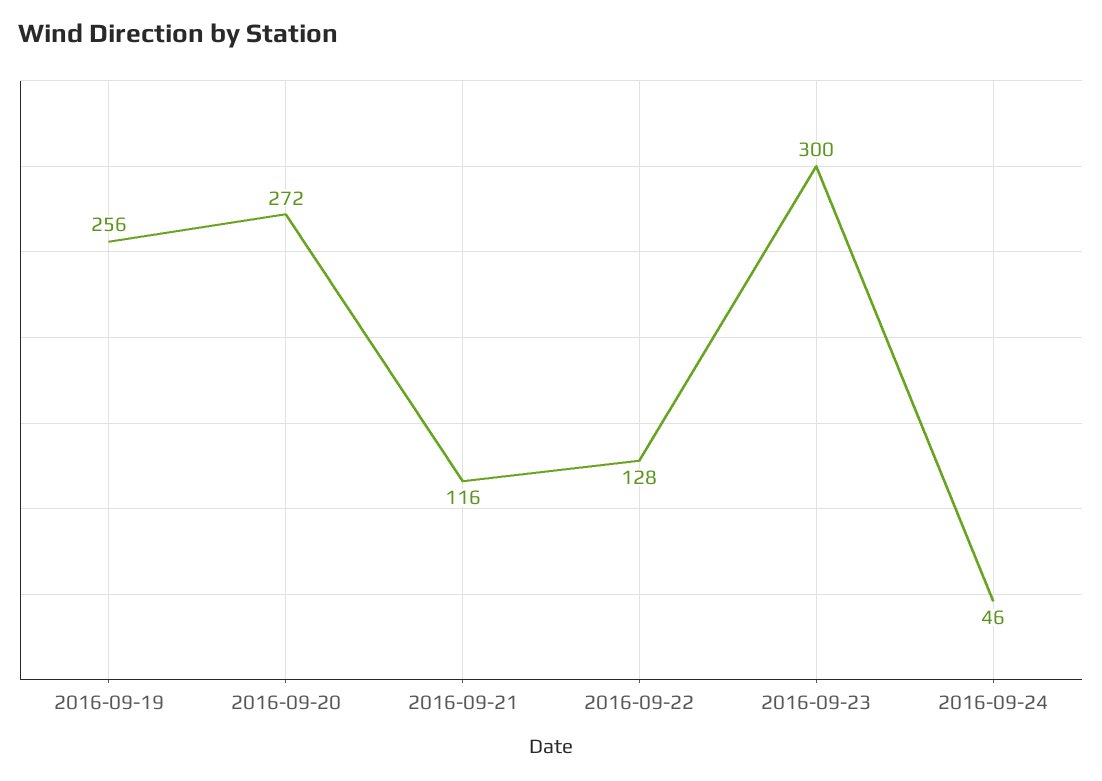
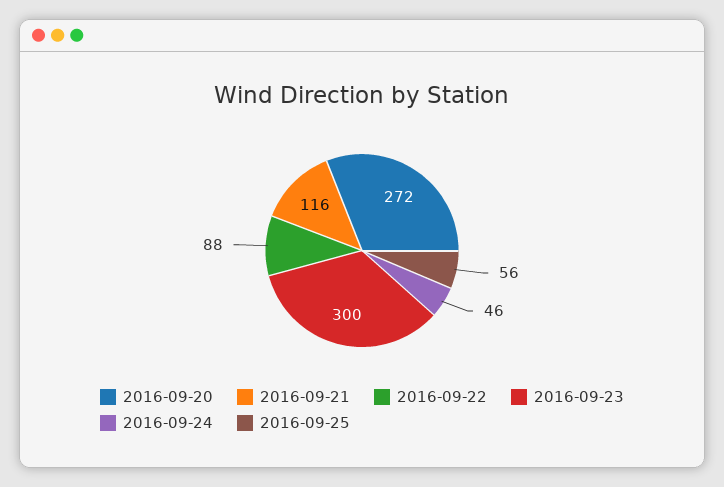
2016-09-19: 256 -> none
2016-09-22: 128 -> 88
2016-09-25: none -> 56

